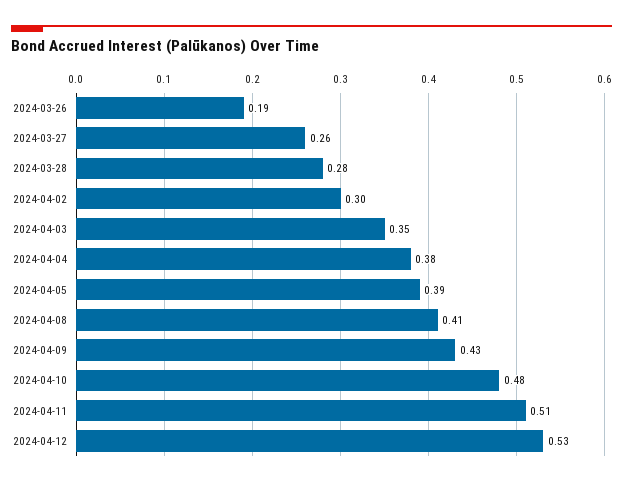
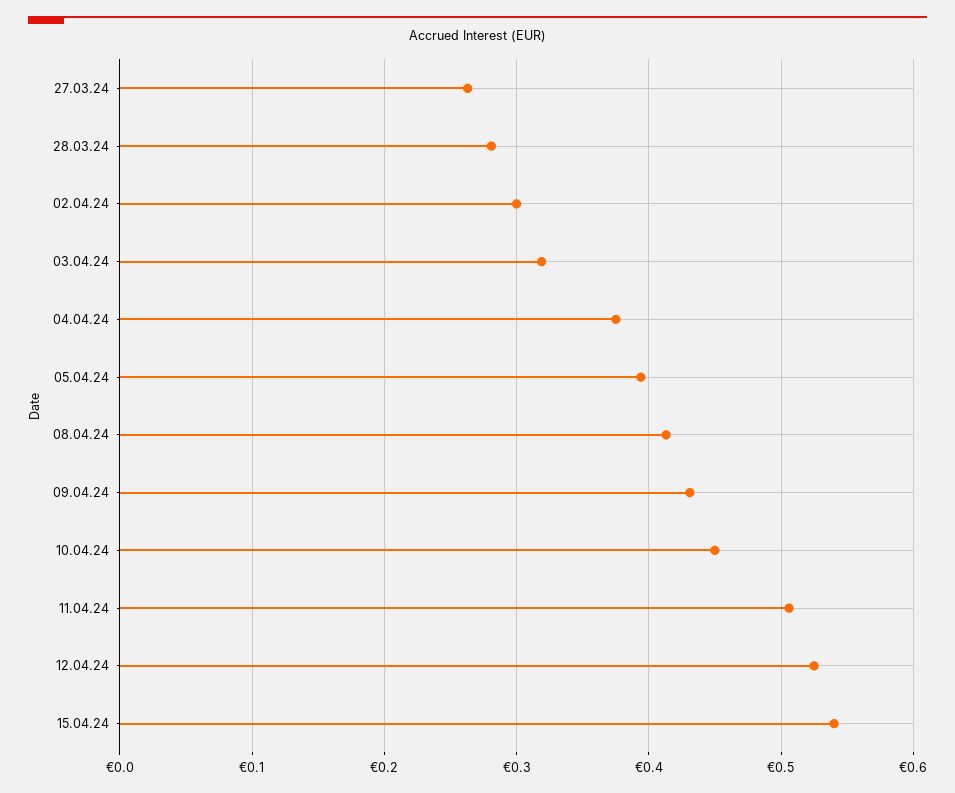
2024-03-26: 0.19 -> none
2024-04-03: 0.35 -> 0.32
2024-04-10: 0.48 -> 0.45
15.04.24: none -> 0.54

